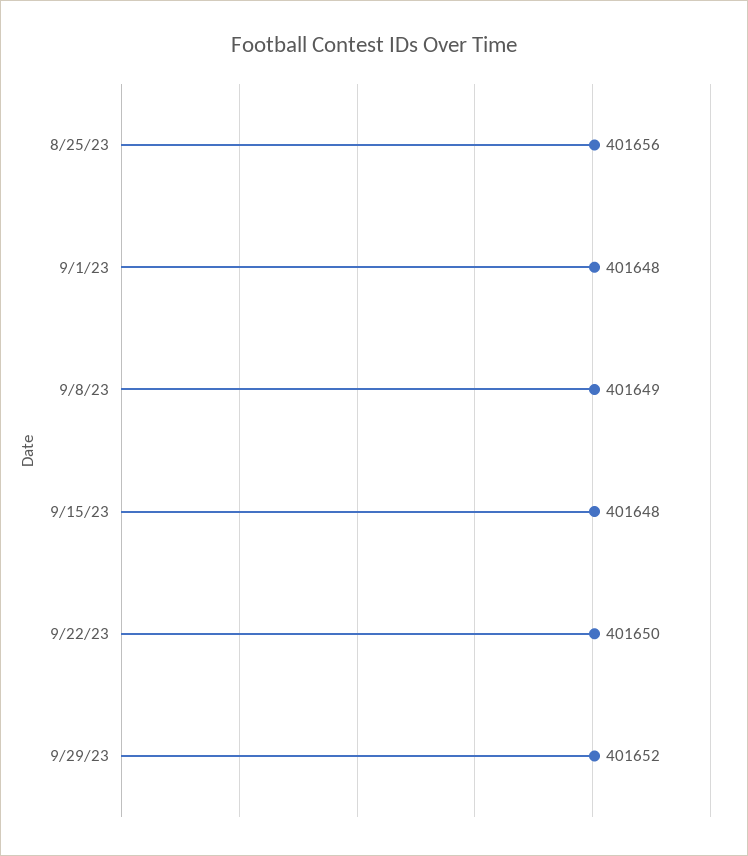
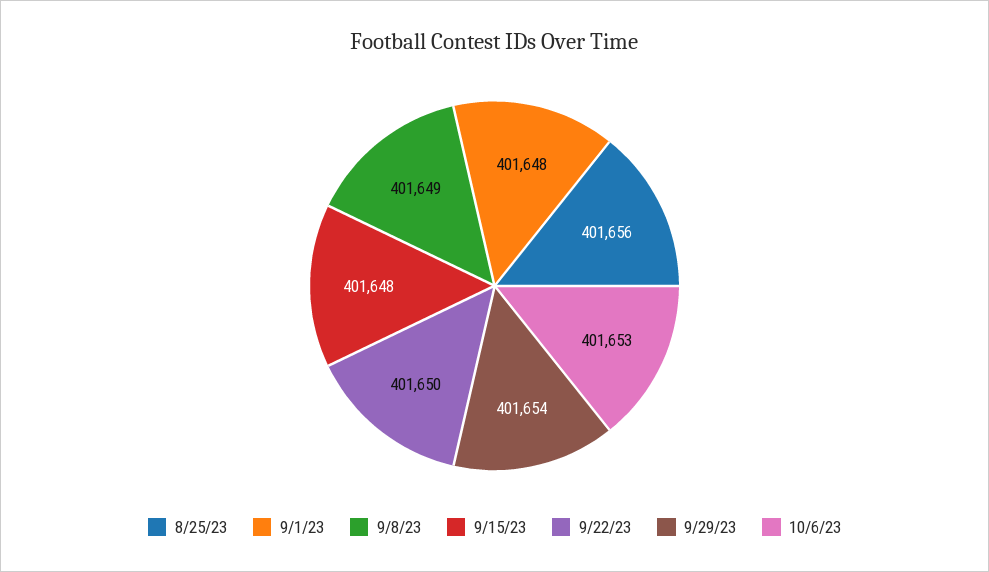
9/29/23: 401652 -> 401654
10/6/23: none -> 401653

